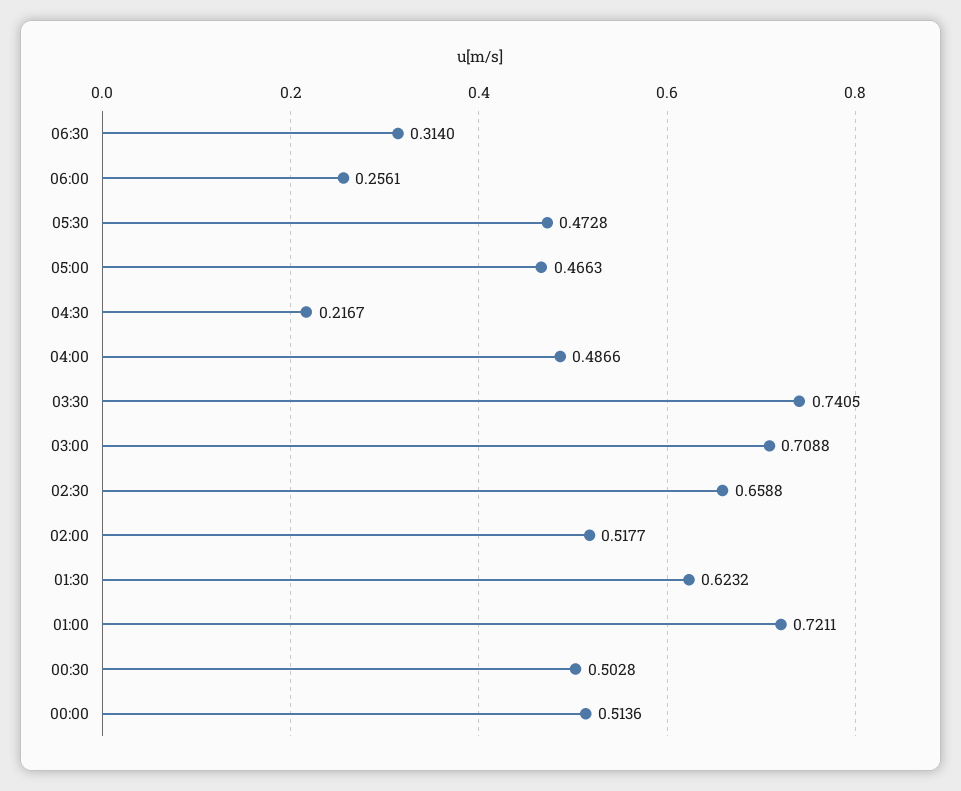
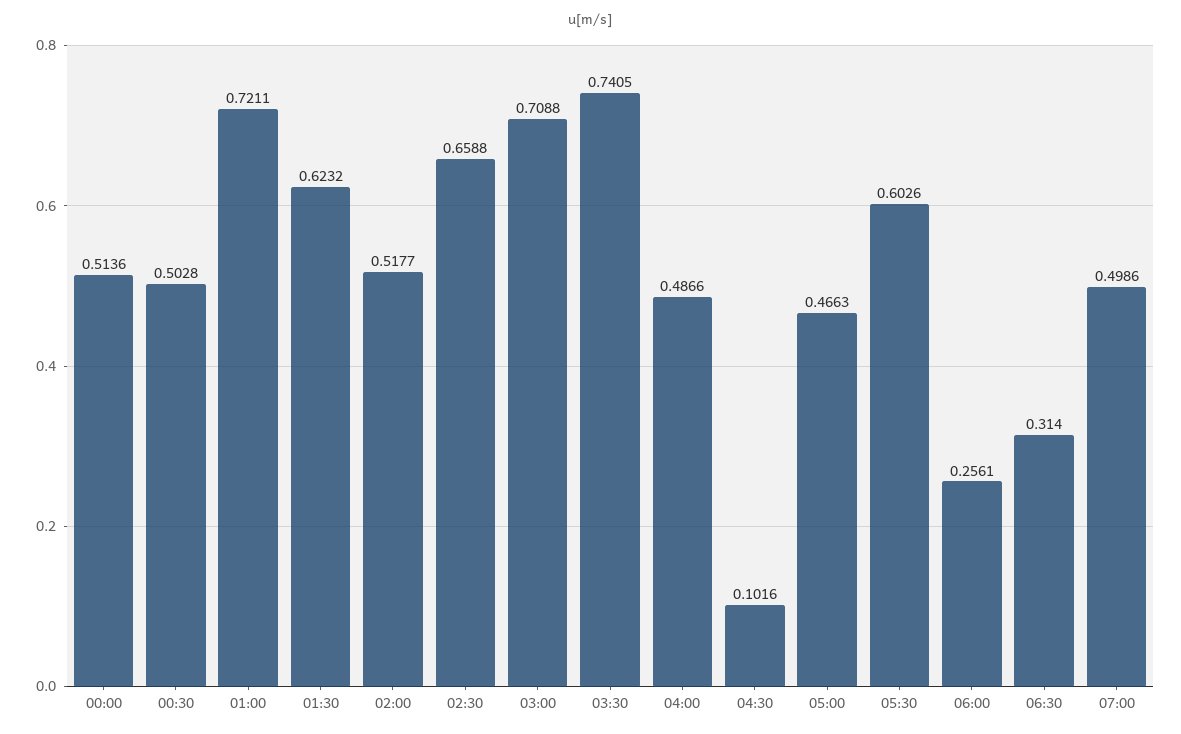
05:30: 0.4728 -> 0.6026
04:30: 0.2167 -> 0.1016
07:00: none -> 0.4986

